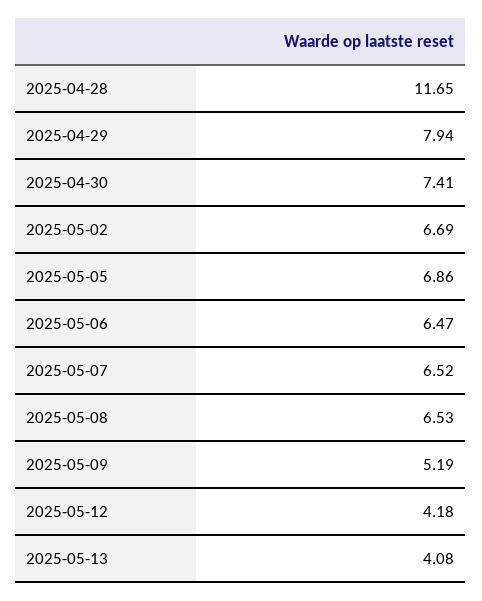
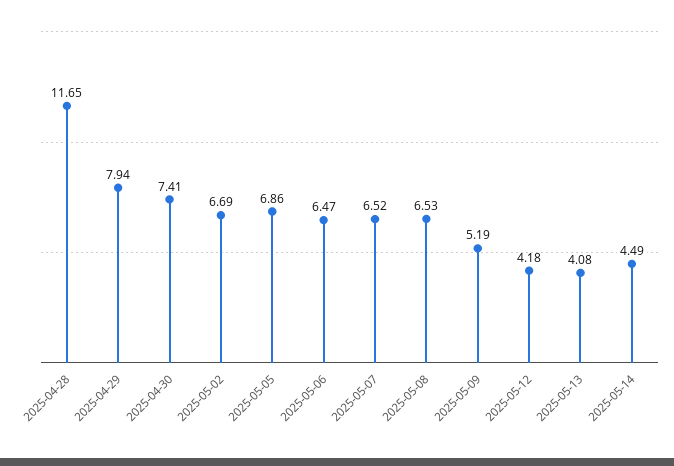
2025-05-14: none -> 4.49

